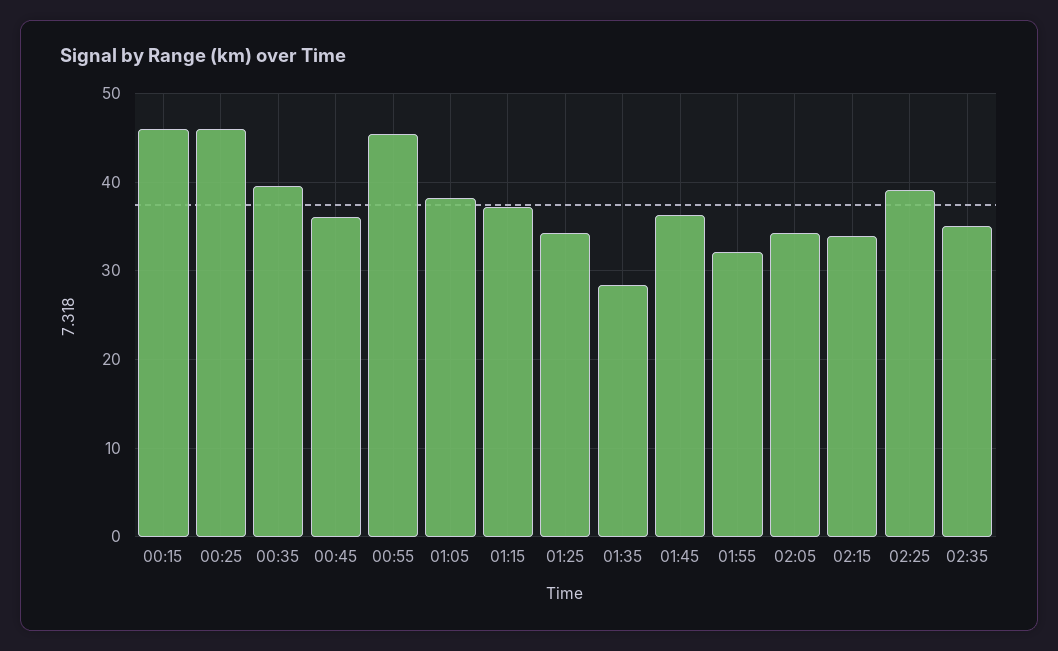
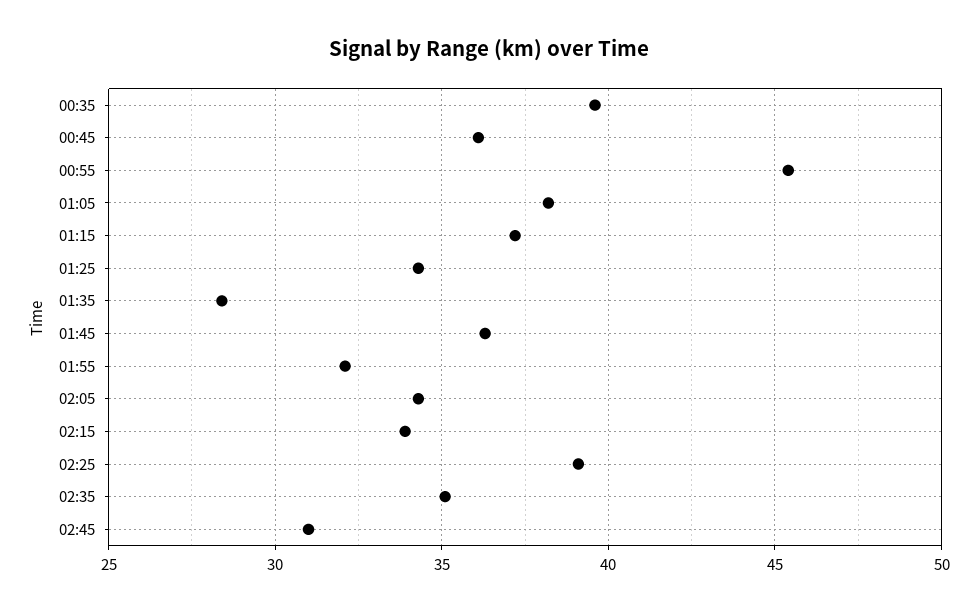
00:15: 46 -> none
00:25: 46 -> none
02:45: none -> 31

